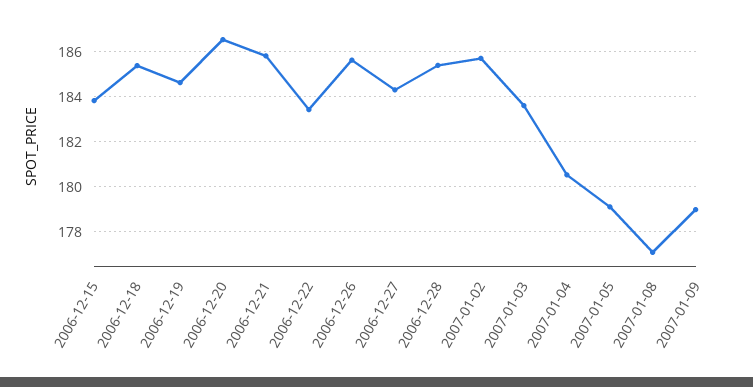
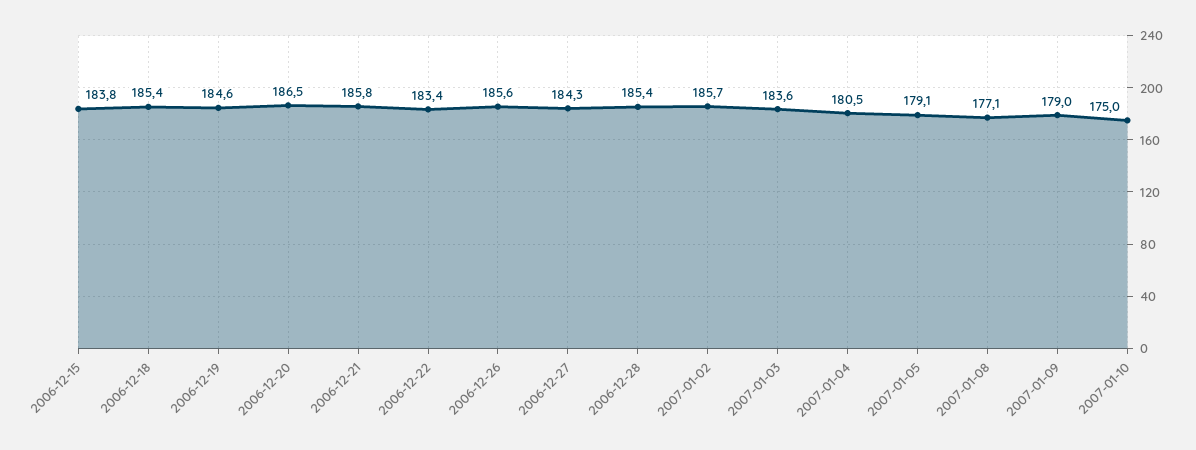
2007-01-10: none -> 175

